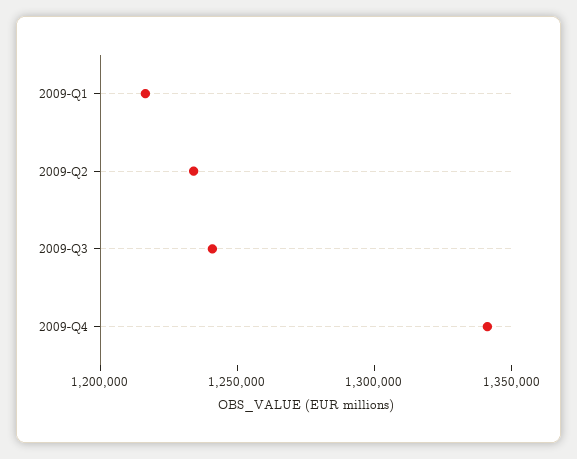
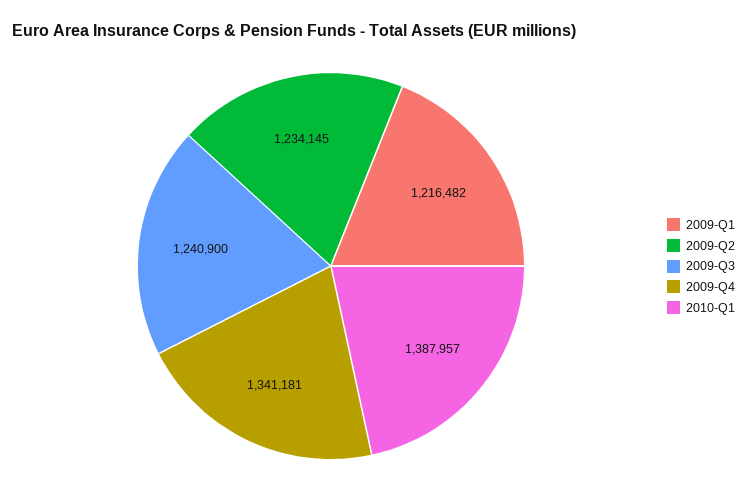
2010-Q1: none -> 1387957

